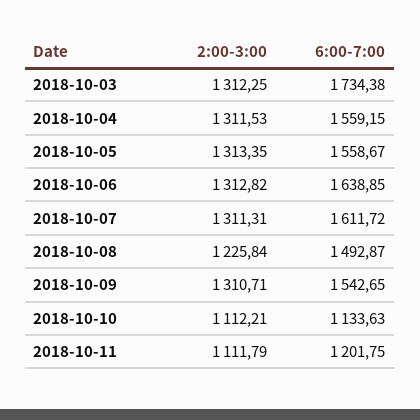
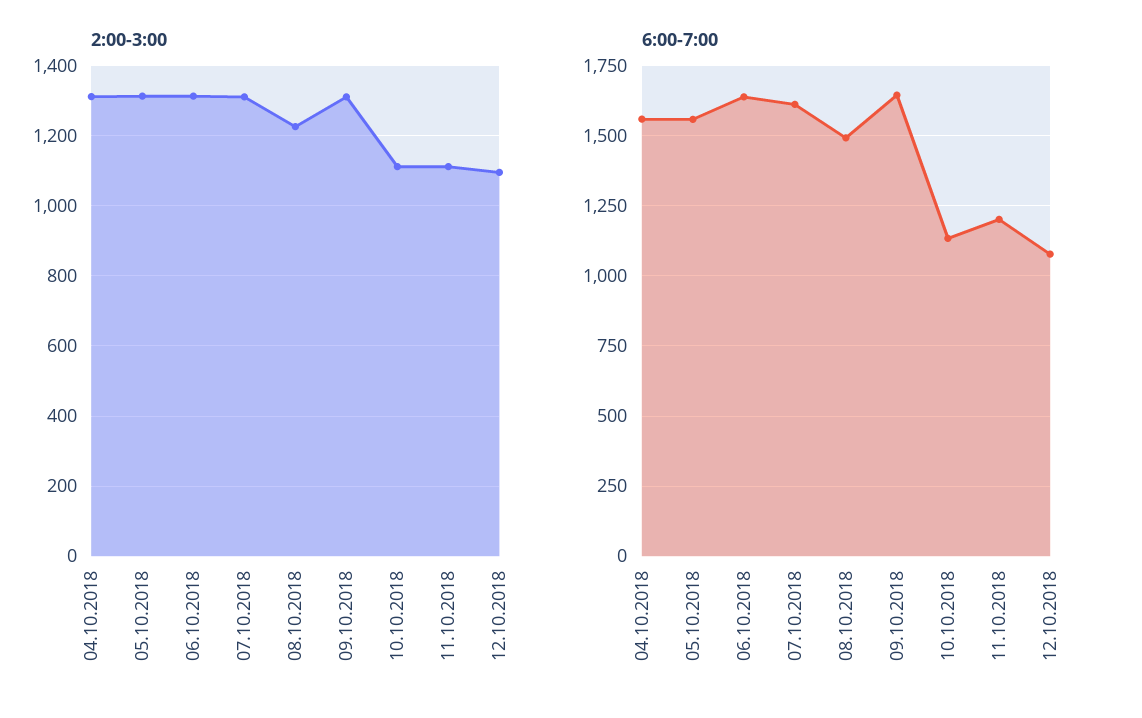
2:00-3:00, 2018-10-03: 1312.25 -> none
6:00-7:00, 2018-10-03: 1734.38 -> none
6:00-7:00, 2018-10-09: 1542.65 -> 1650
2:00-3:00, 12.10.2018: none -> 1100
6:00-7:00, 12.10.2018: none -> 1075

